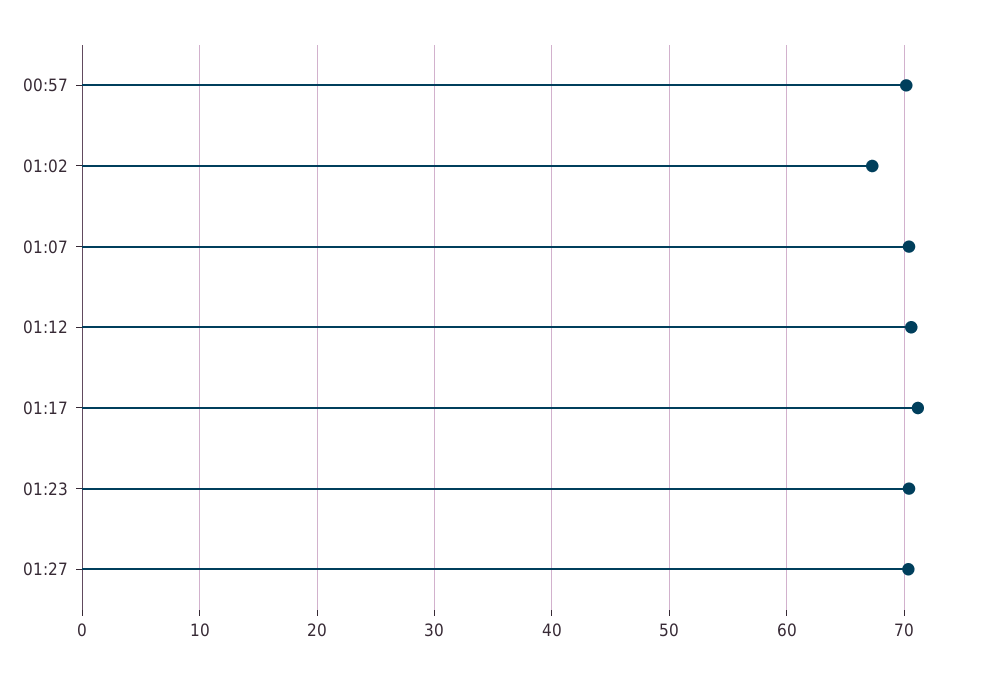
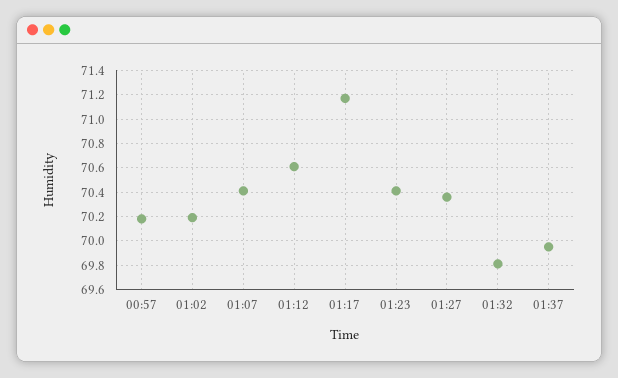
01:02: 67 -> 70.2
01:32: none -> 69.8
01:37: none -> 69.95

